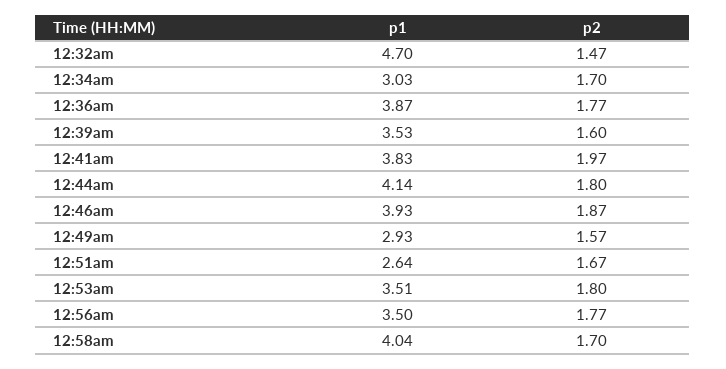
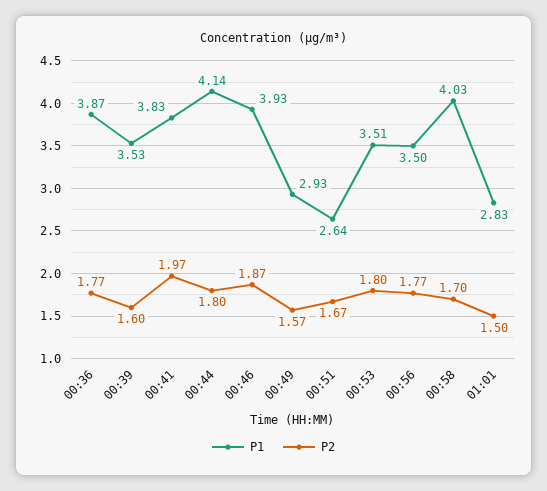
p1, 12:32am: 4.7 -> none
p2, 12:32am: 1.47 -> none
p1, 12:34am: 3.03 -> none
p2, 12:34am: 1.7 -> none
p1, 12:58am: 4.04 -> 4.03
p1, 01:01: none -> 2.83
p2, 01:01: none -> 1.5

